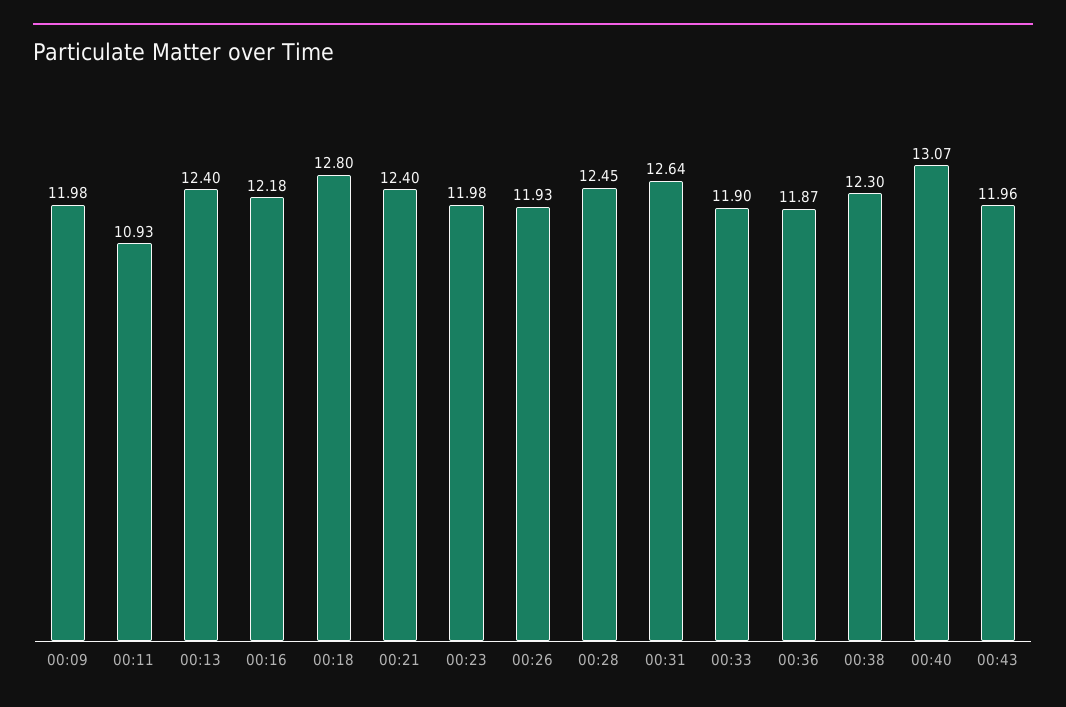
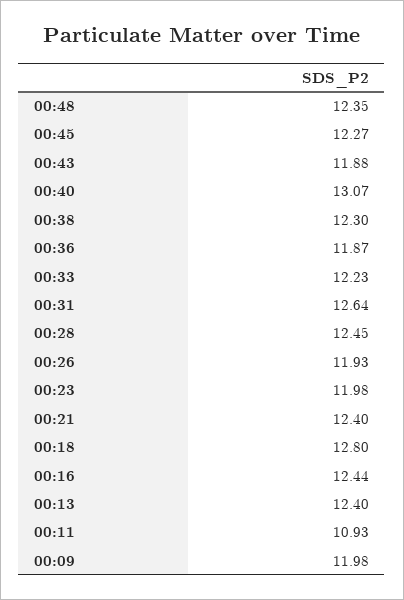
00:16: 12.18 -> 12.44
00:33: 11.9 -> 12.23
00:43: 11.96 -> 11.88
00:48: none -> 12.35
00:45: none -> 12.27

